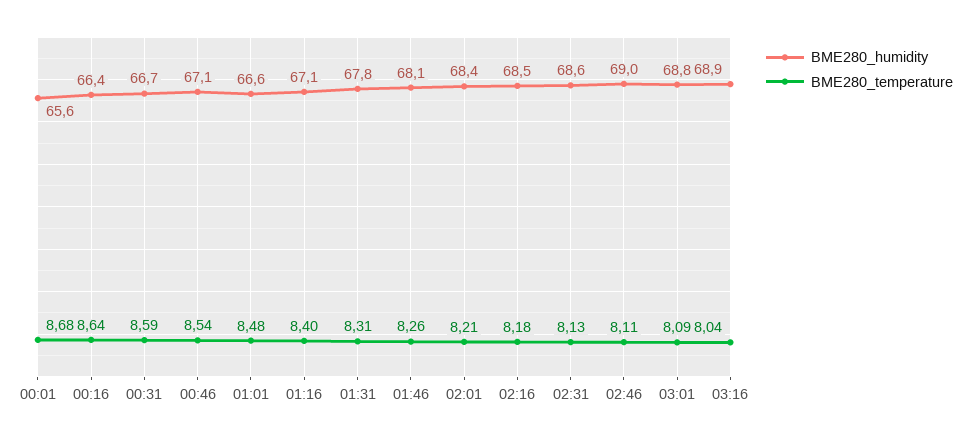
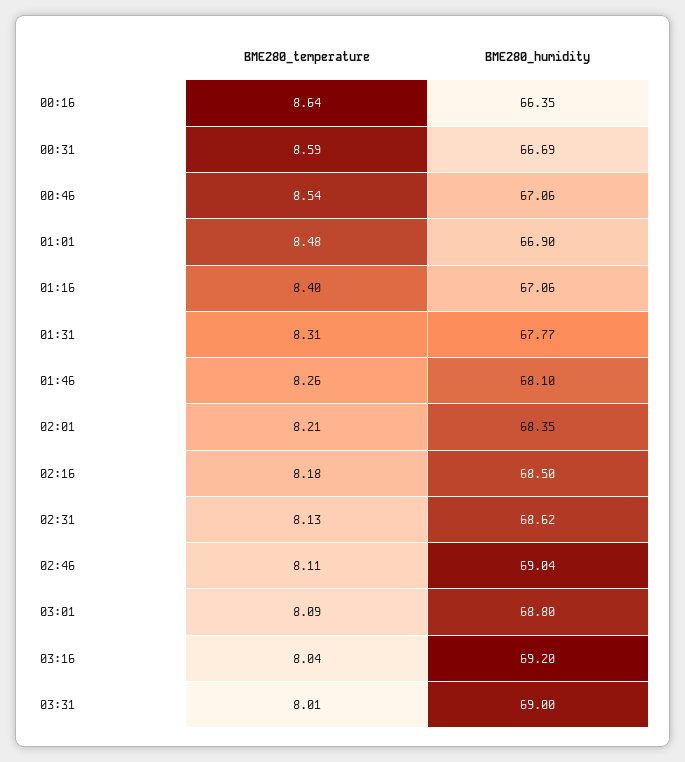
BME280_humidity, 00:01: 65.6 -> none
BME280_temperature, 00:01: 8.68 -> none
BME280_humidity, 01:01: 66.6 -> 66.9
BME280_humidity, 03:16: 68.9 -> 69.2
BME280_temperature, 03:31: none -> 8.01
BME280_humidity, 03:31: none -> 69

